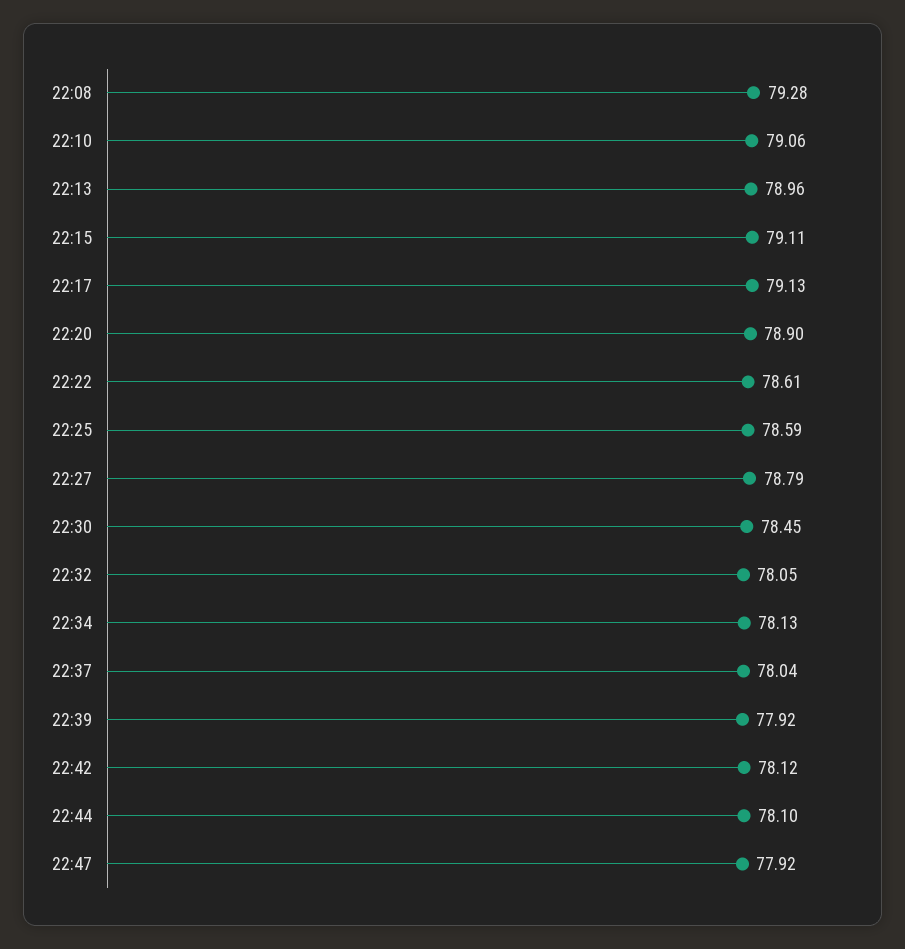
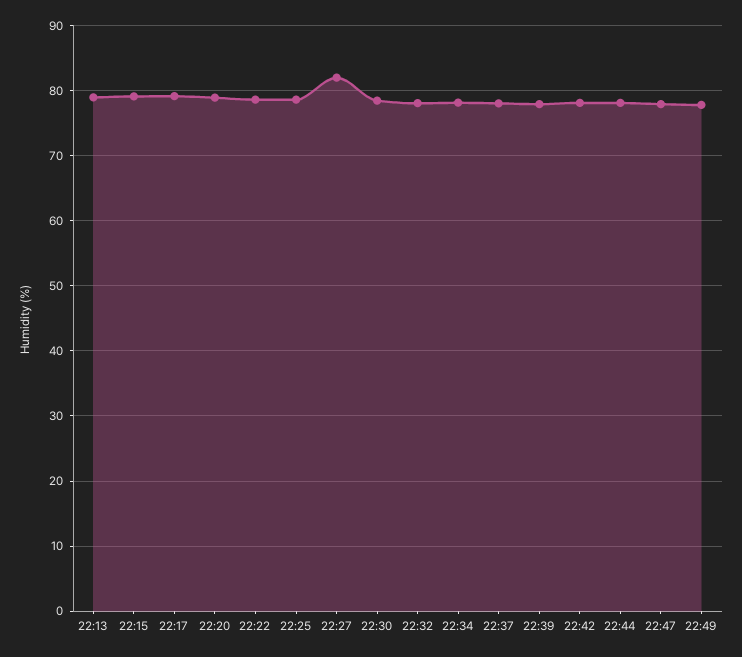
22:08: 79.28 -> none
22:10: 79.06 -> none
22:27: 78.79 -> 82
22:49: none -> 78

